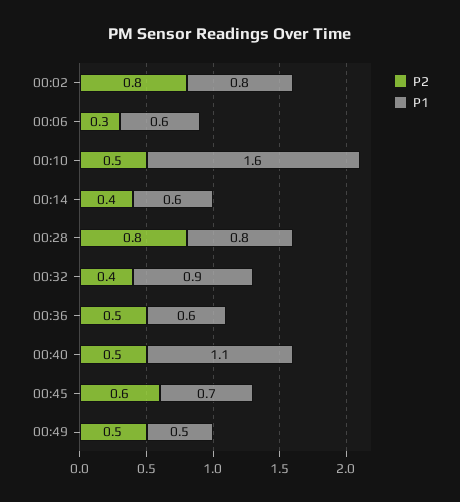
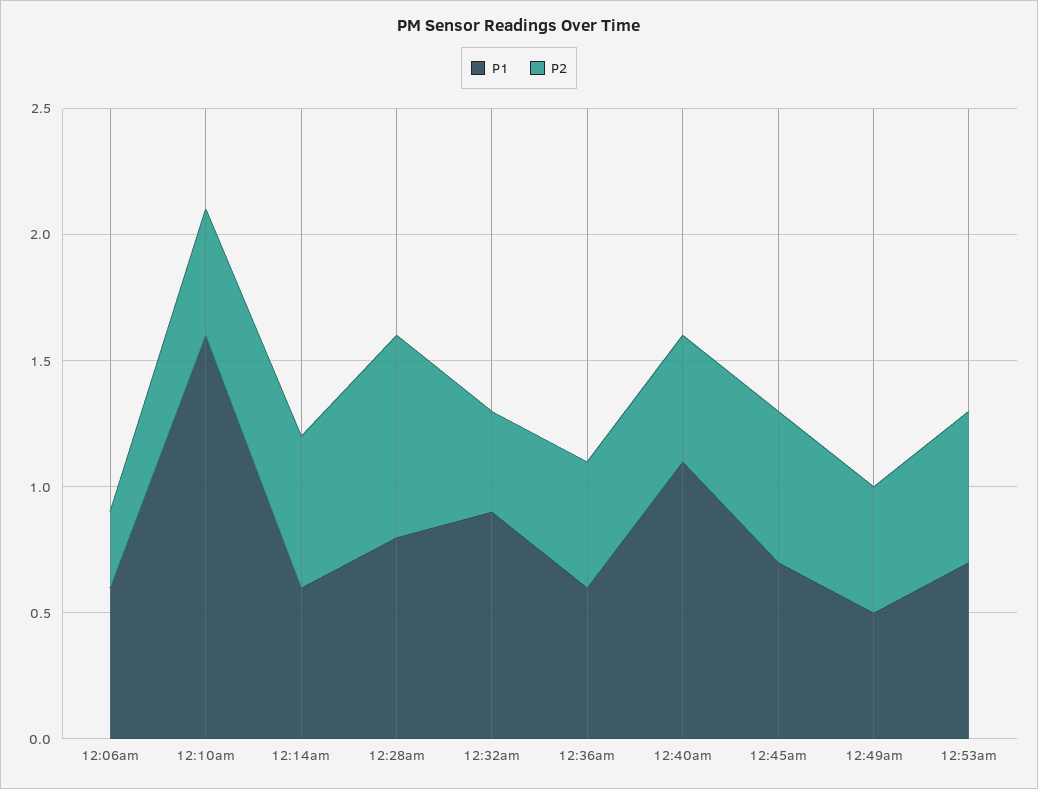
P2, 00:02: 0.8 -> none
P1, 00:02: 0.8 -> none
P2, 00:14: 0.4 -> 0.6
P1, 12:53am: none -> 0.7
P2, 12:53am: none -> 0.6

